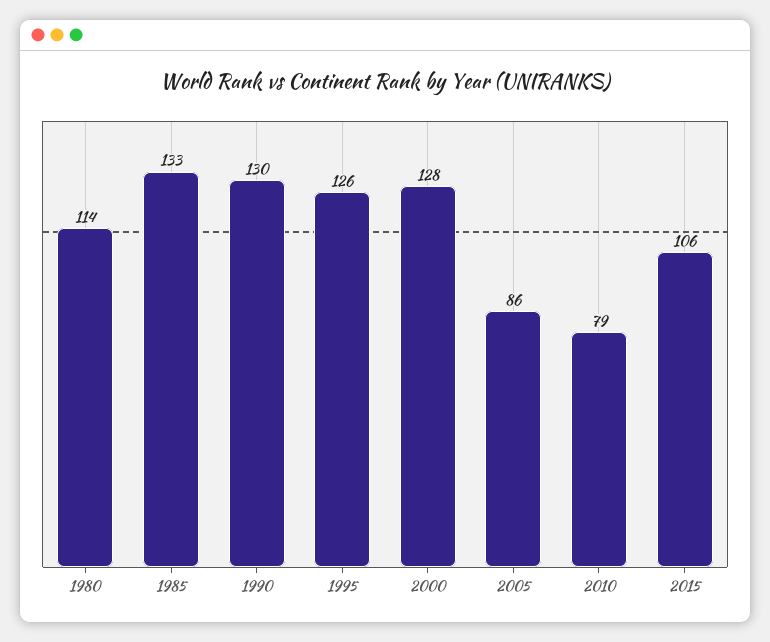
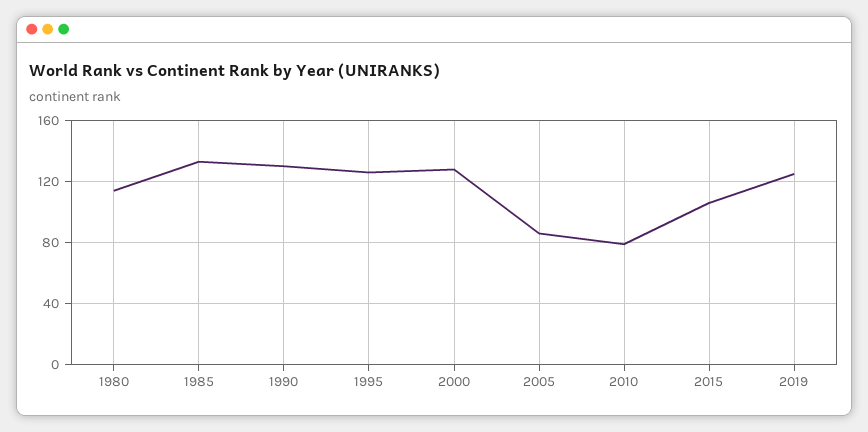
2019: none -> 125

